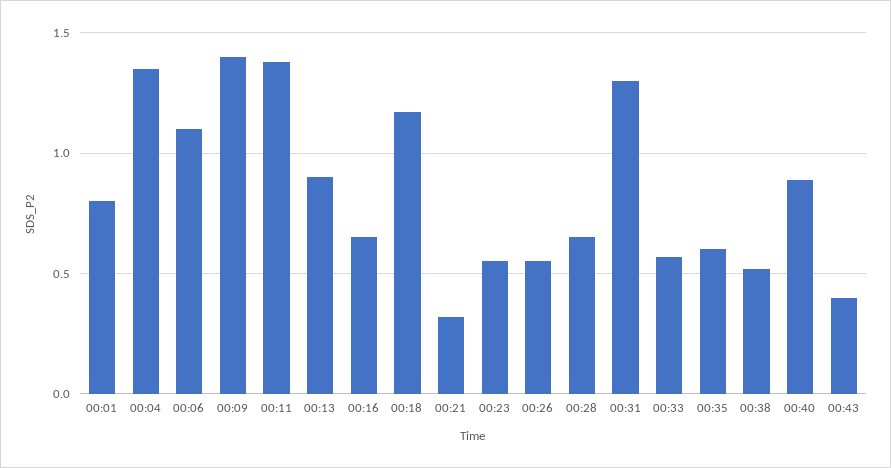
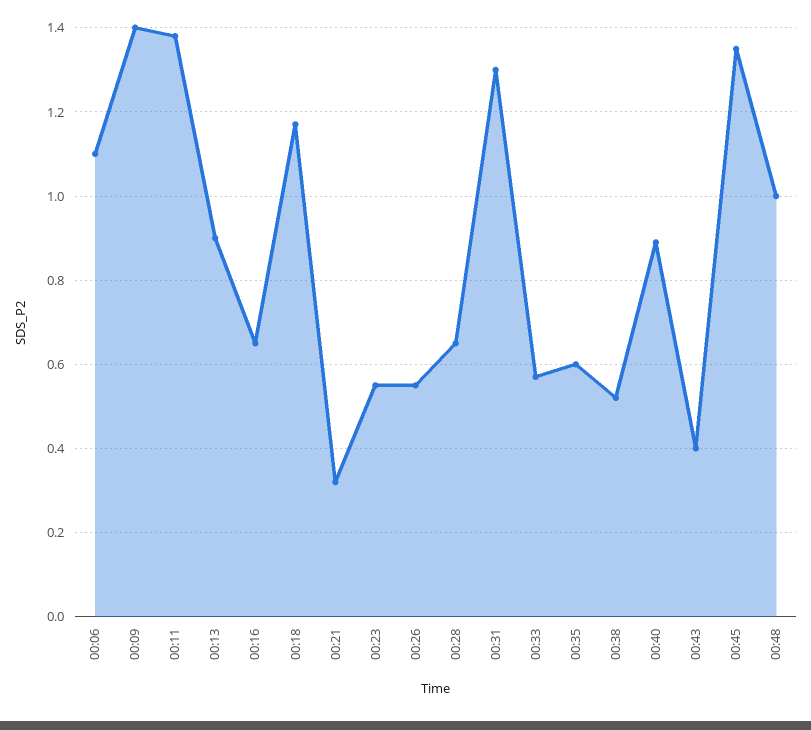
00:01: 0.8 -> none
00:04: 1.35 -> none
00:45: none -> 1.35
00:48: none -> 1

